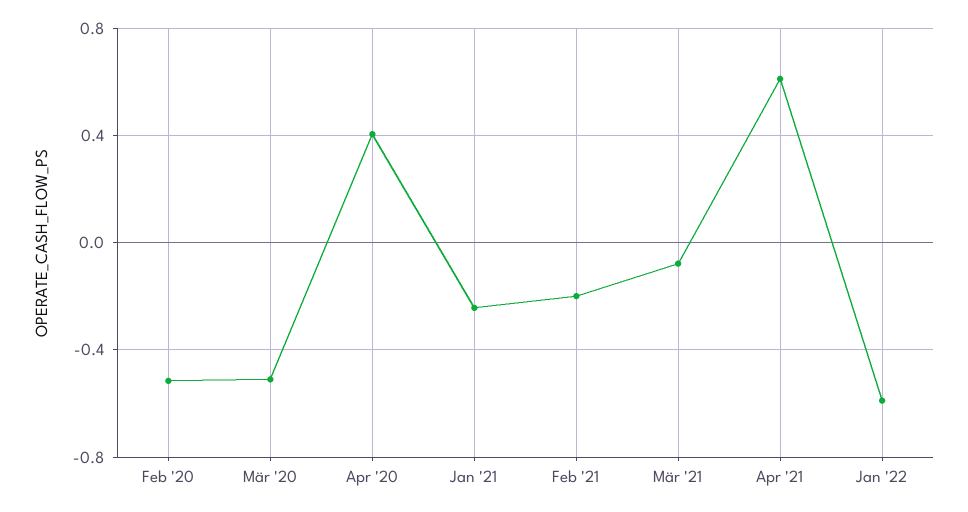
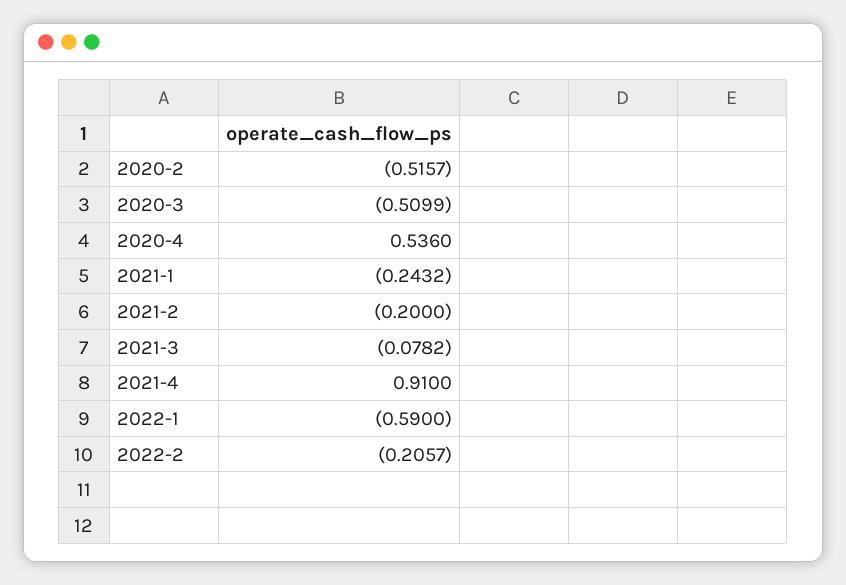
Apr '20: 0.4 -> 0.536
Apr '21: 0.6 -> 0.91
2022-2: none -> -0.2057

